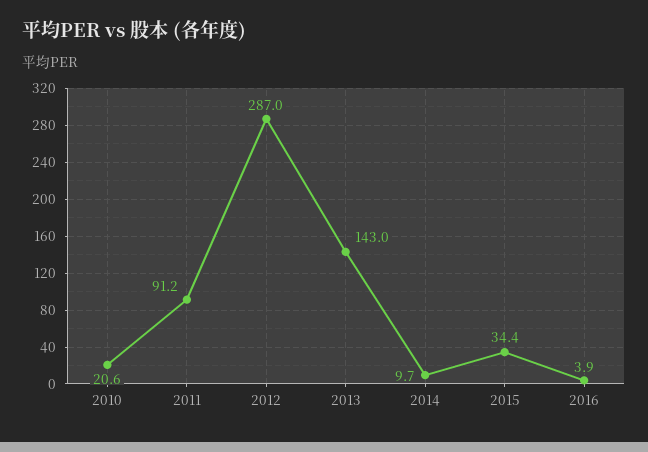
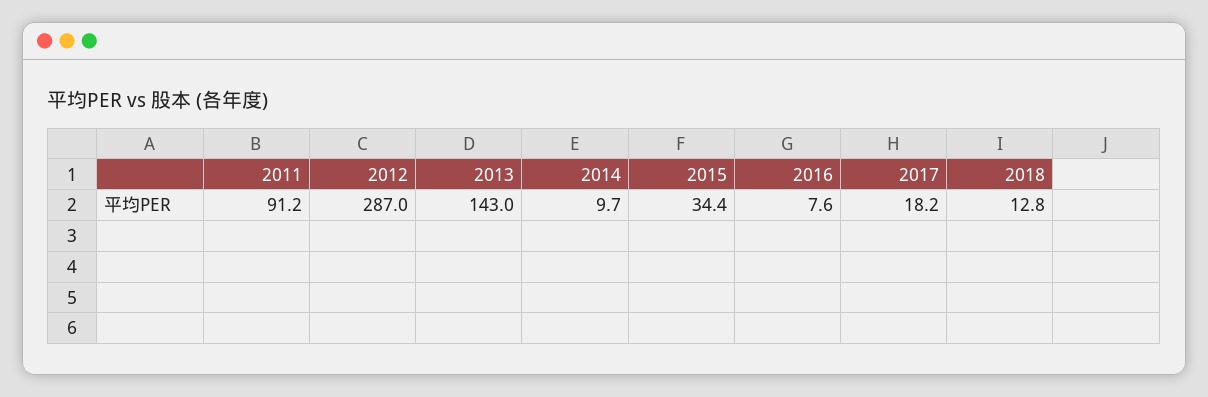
2010: 20.6 -> none
2016: 3.9 -> 7.6
2017: none -> 18.2
2018: none -> 12.8

